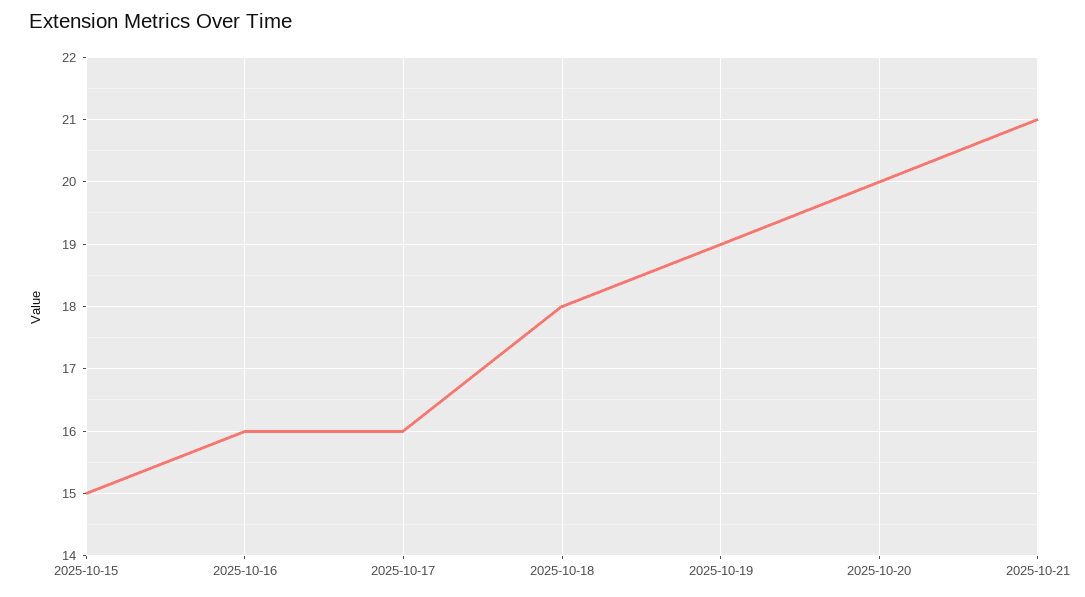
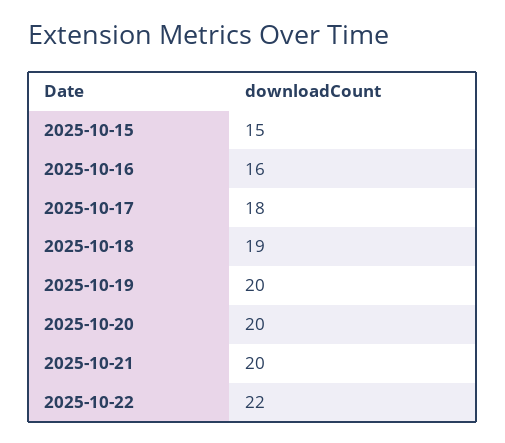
2025-10-17: 16 -> 18
2025-10-18: 18 -> 19
2025-10-19: 19 -> 20
2025-10-21: 21 -> 20
2025-10-22: none -> 22

